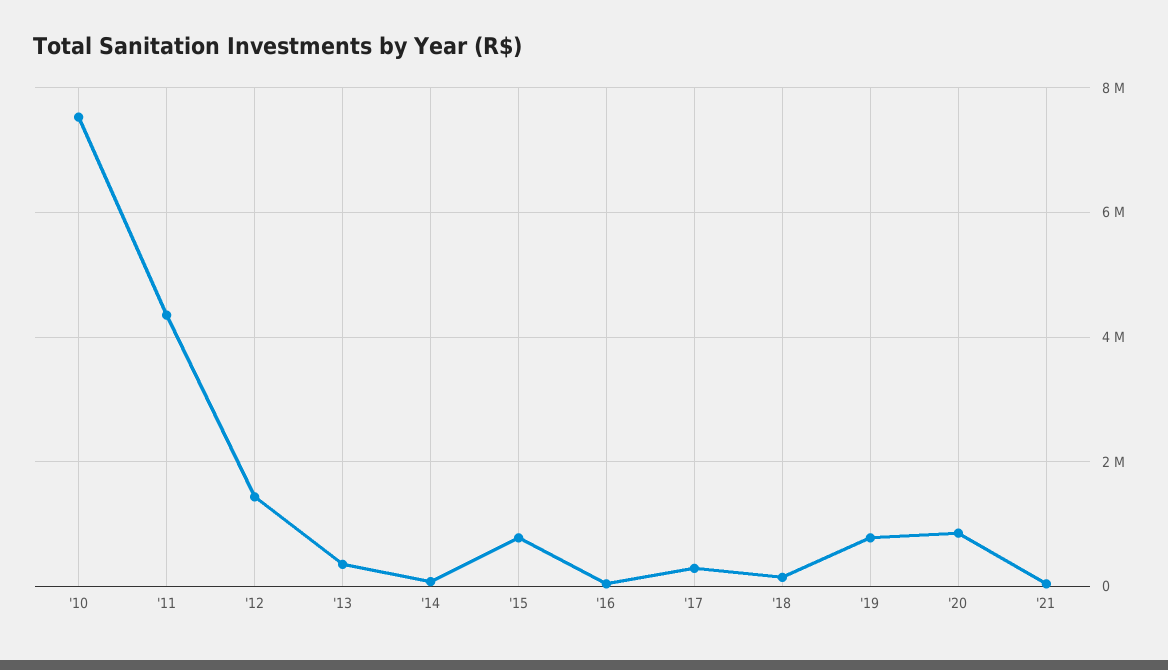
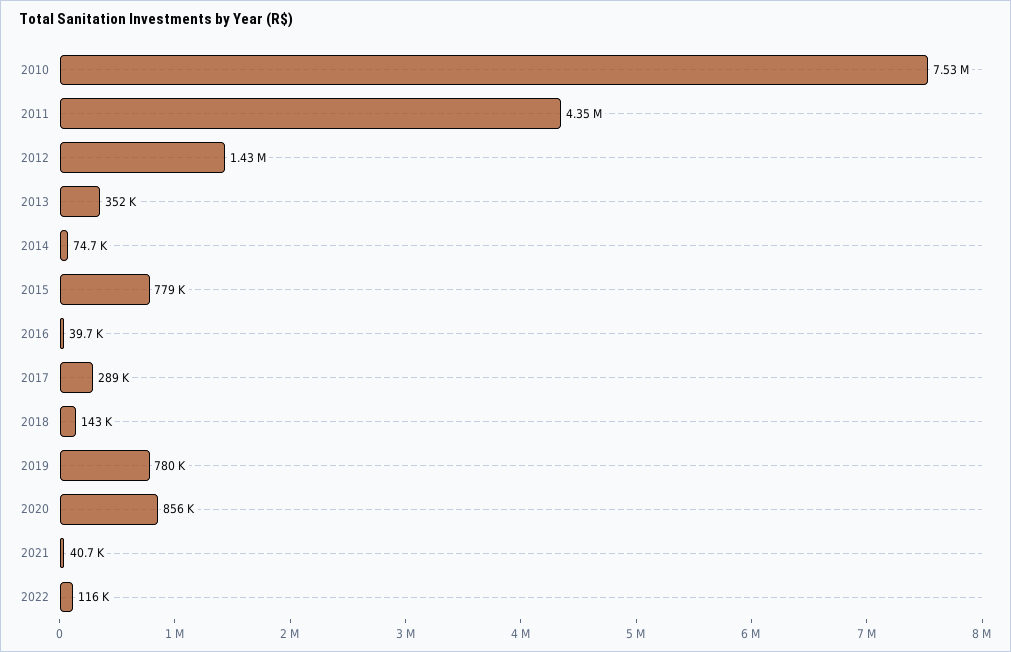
2022: none -> 116000

